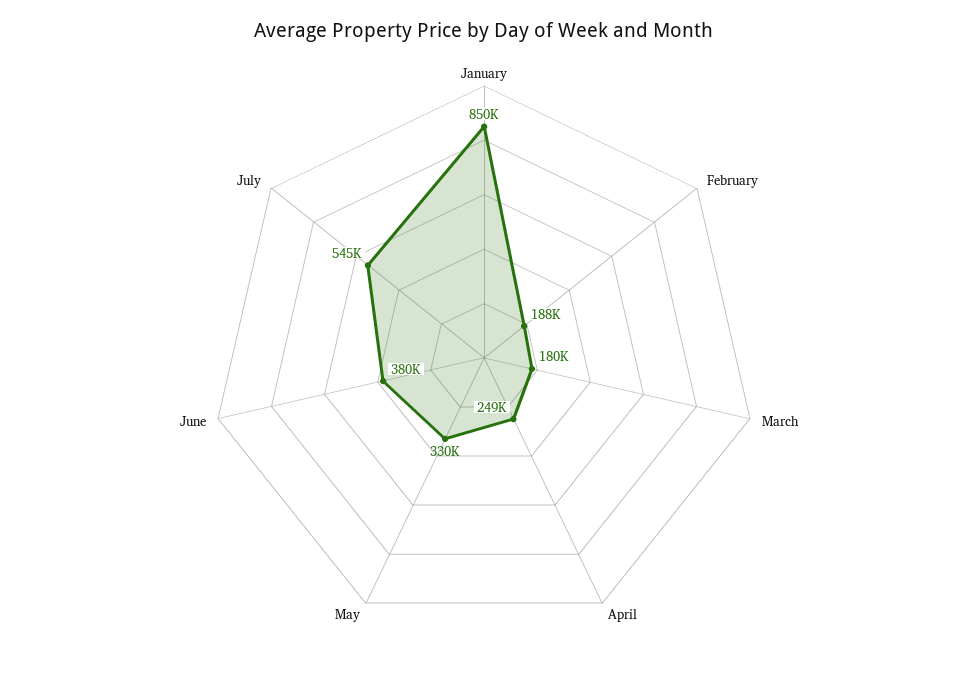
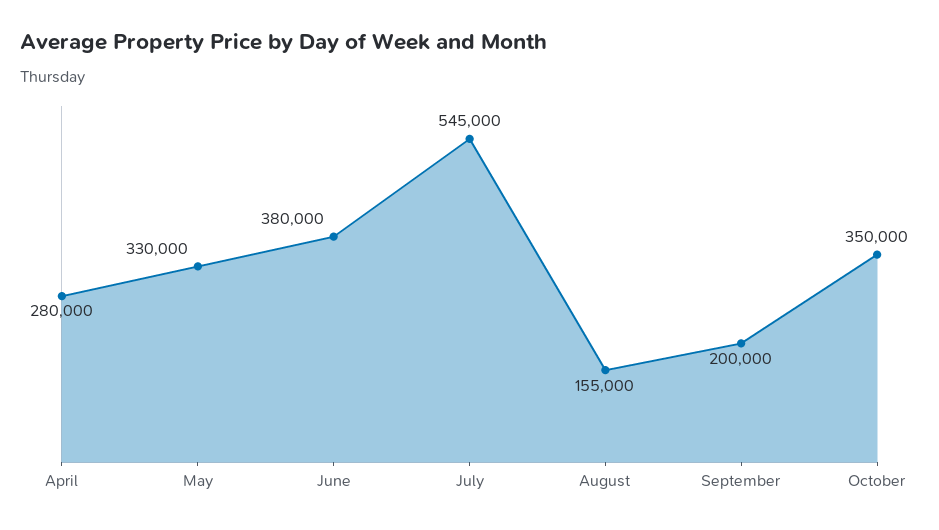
January: 850000 -> none
February: 188000 -> none
March: 180000 -> none
April: 249000 -> 280000
August: none -> 155000
September: none -> 200000
October: none -> 350000

